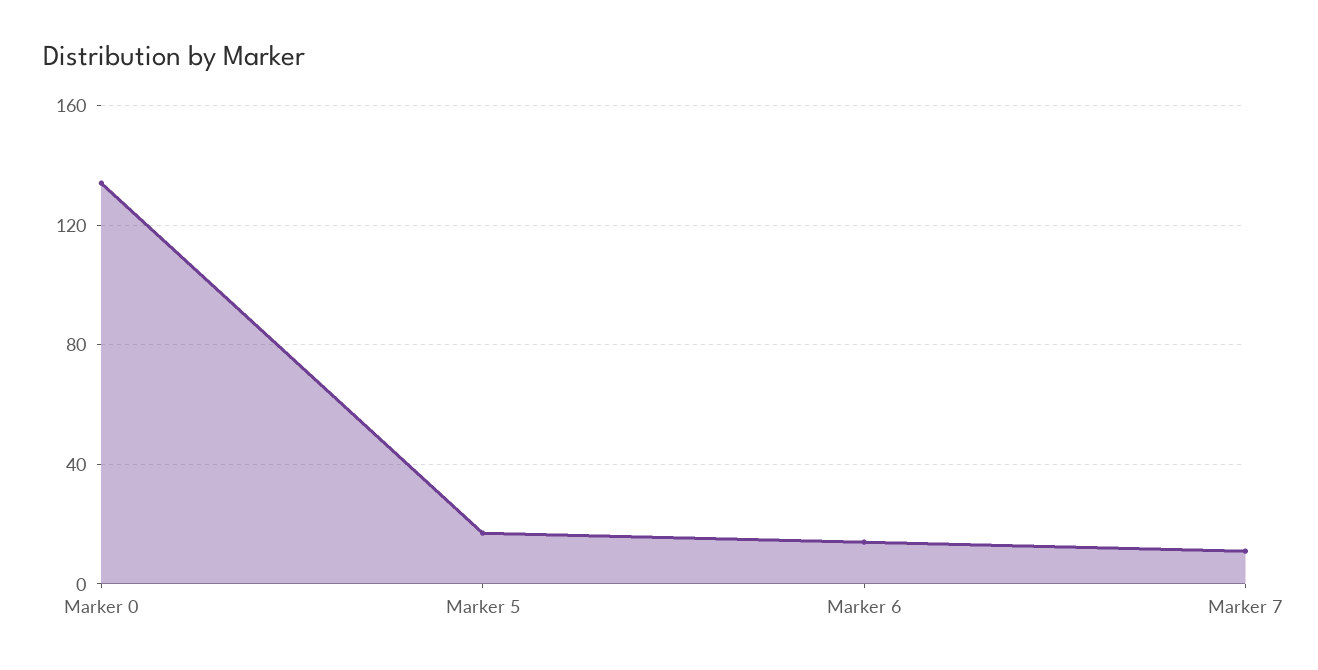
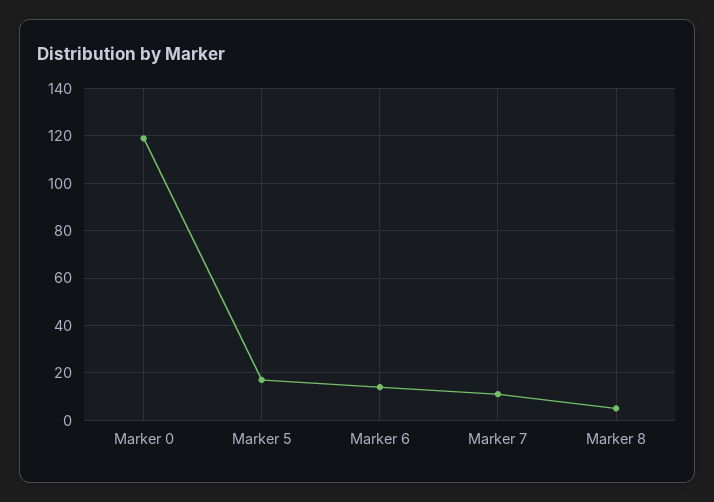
Marker 0: 135 -> 120
Marker 8: none -> 5

